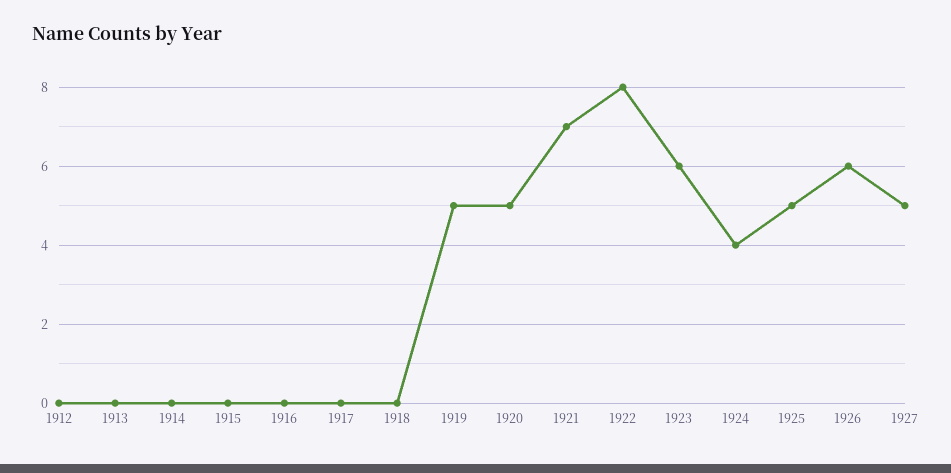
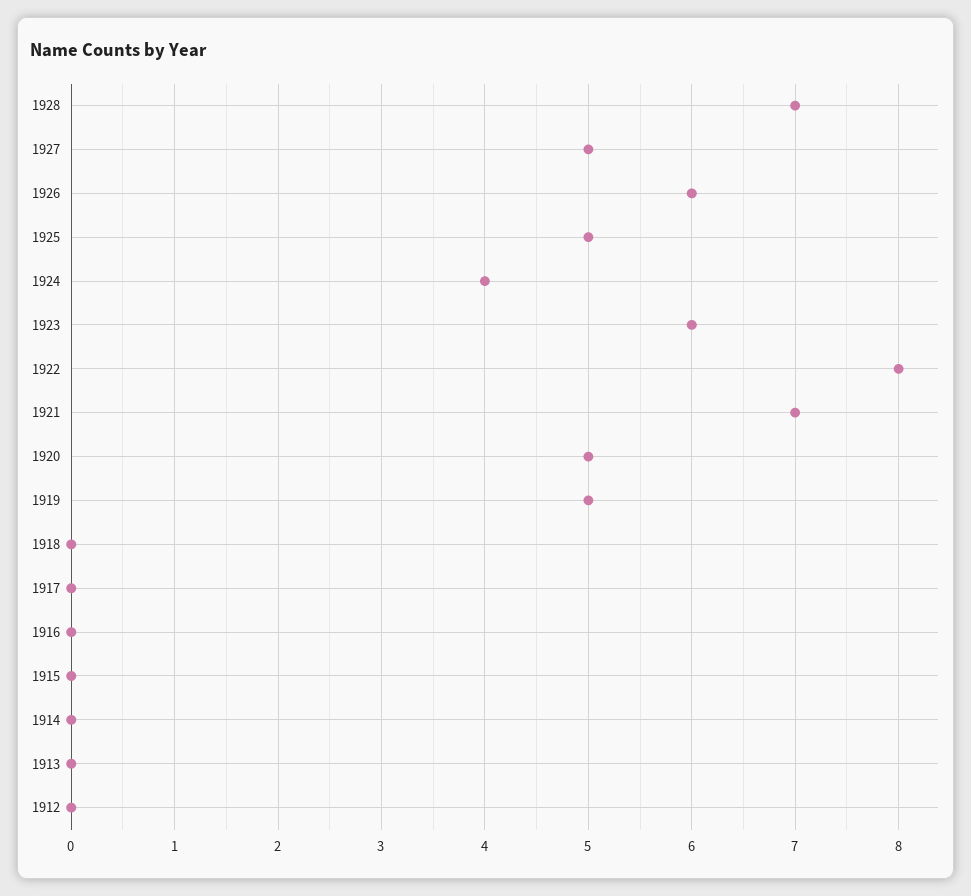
1928: none -> 7

